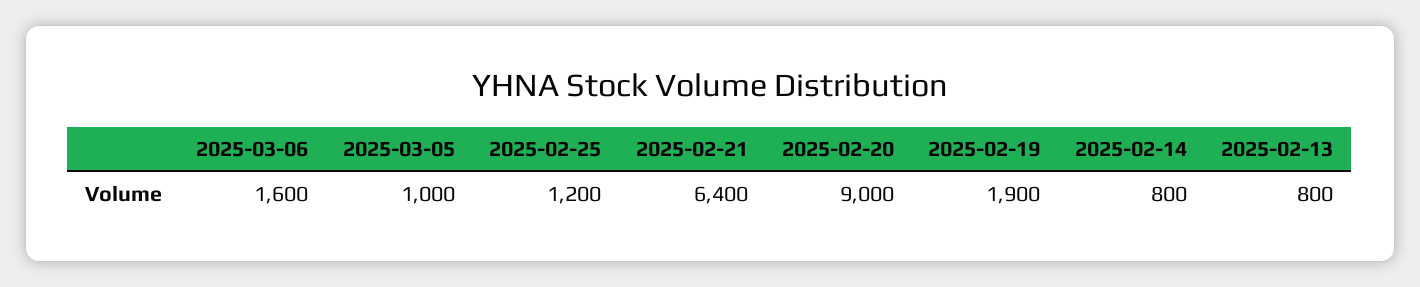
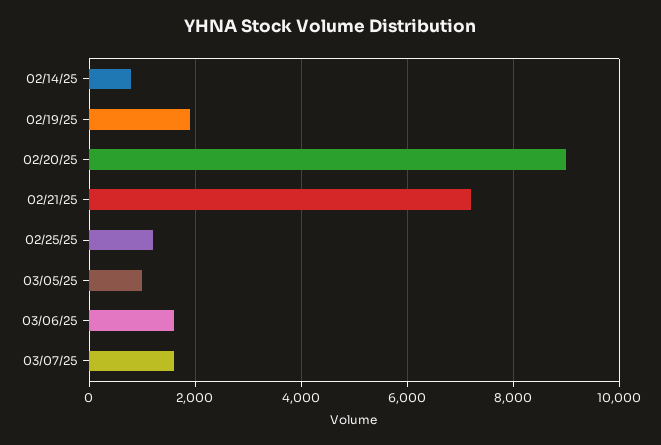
2025-02-21: 6400 -> 7200
2025-02-13: 800 -> none
03/07/25: none -> 1600

